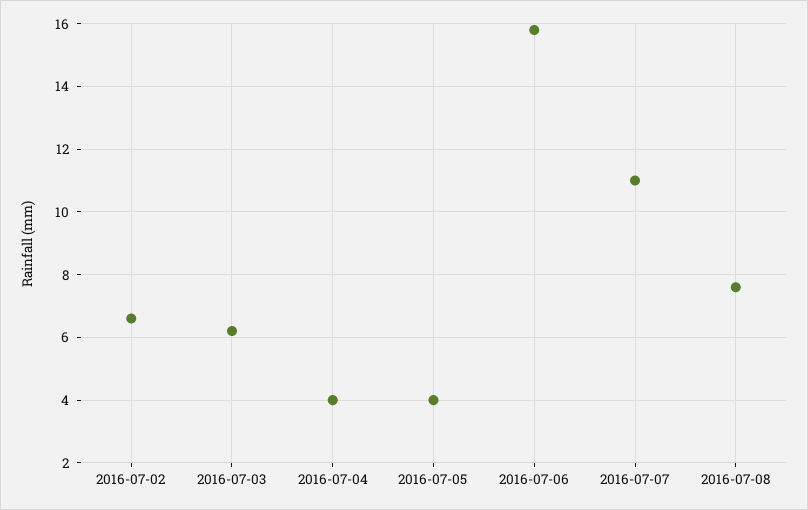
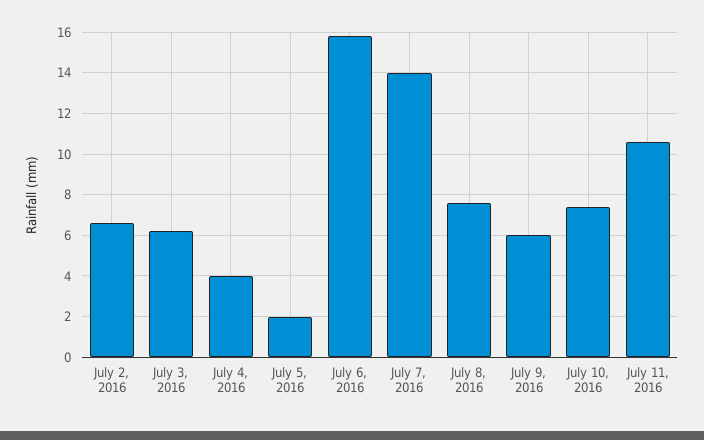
2016-07-05: 4 -> 2
2016-07-07: 11 -> 14
July 9, 2016: none -> 6
July 10, 2016: none -> 7.5
July 11, 2016: none -> 10.5

